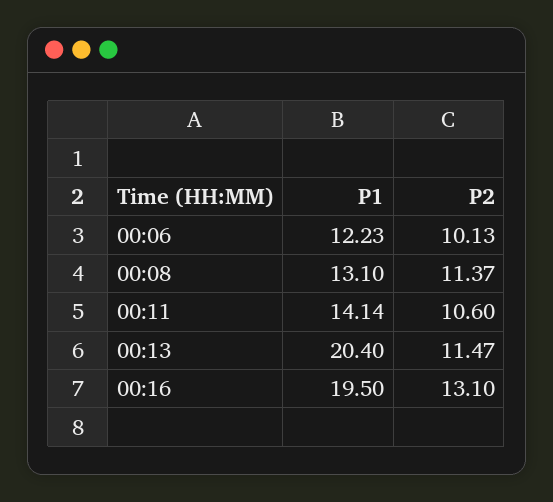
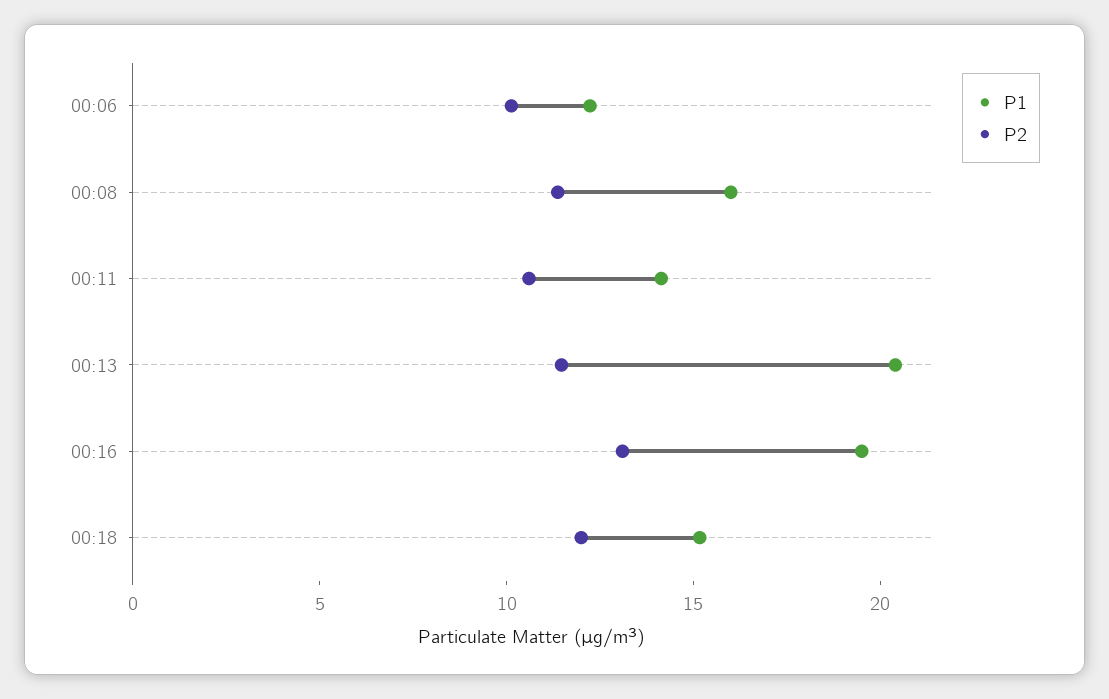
P1, 00:08: 13.1 -> 16
P1, 00:18: none -> 15
P2, 00:18: none -> 12

